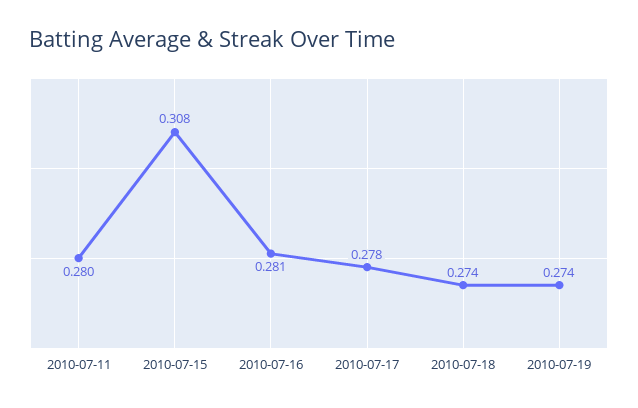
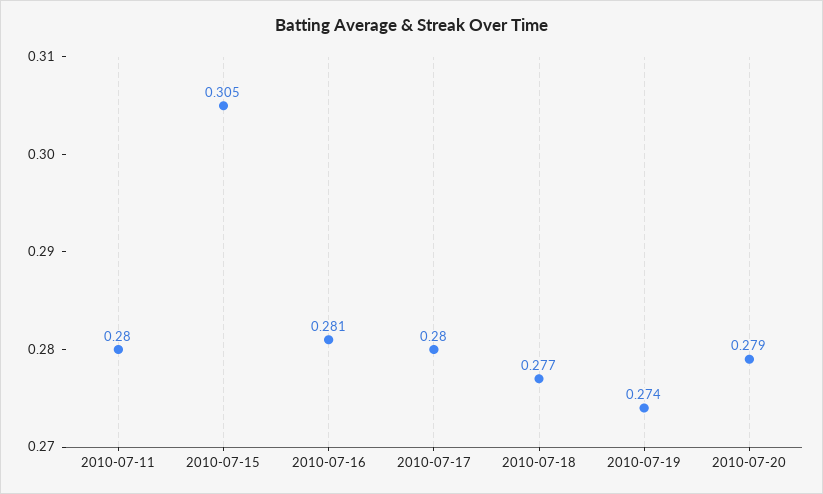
2010-07-15: 0.308 -> 0.305
2010-07-17: 0.278 -> 0.28
2010-07-18: 0.274 -> 0.277
2010-07-20: none -> 0.279

